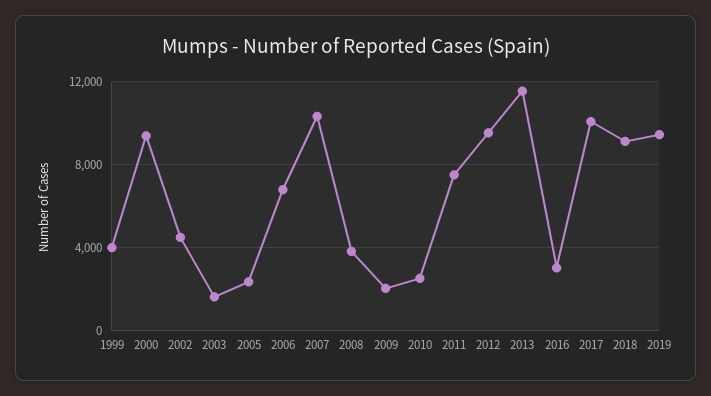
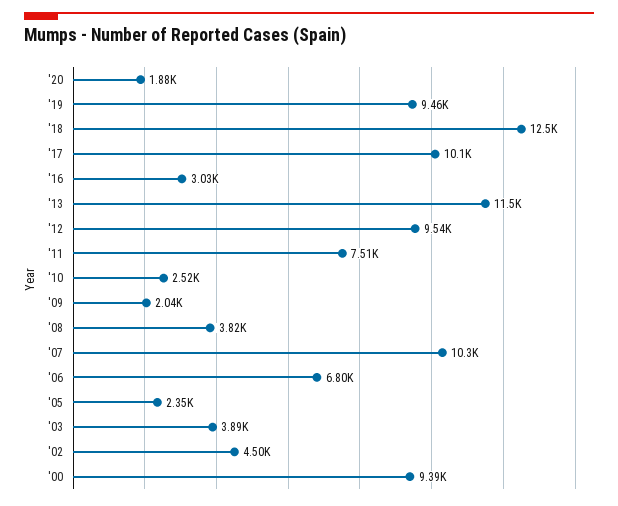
1999: 4000 -> none
2003: 1500 -> 3890
2018: 9000 -> 12500
'20: none -> 1880

